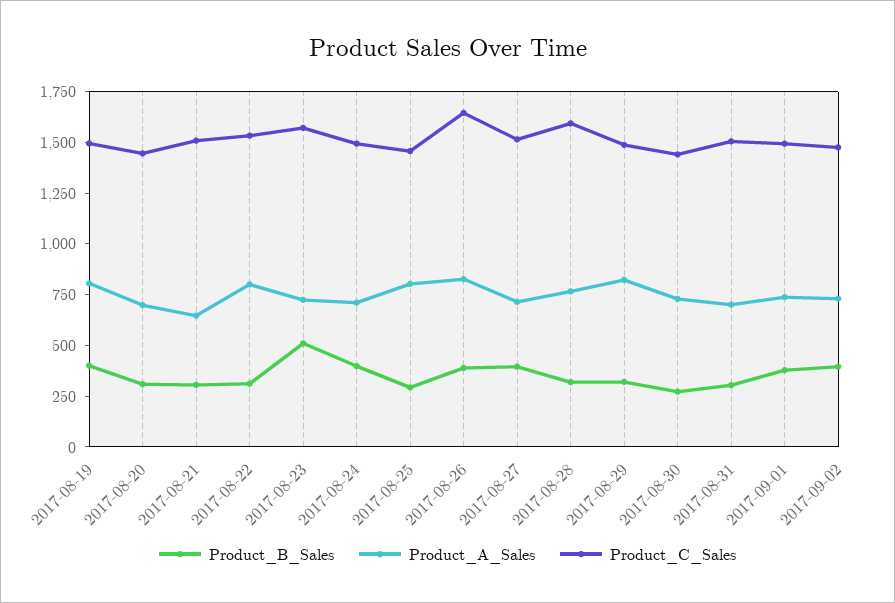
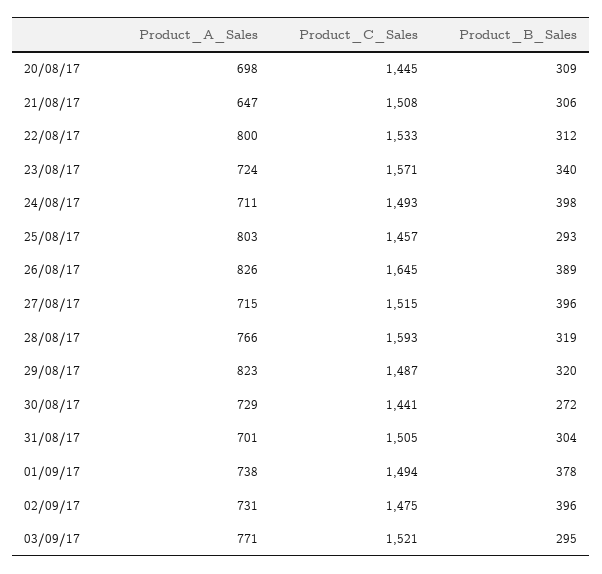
Product_B_Sales, 2017-08-19: 400 -> none
Product_A_Sales, 2017-08-19: 800 -> none
Product_C_Sales, 2017-08-19: 1500 -> none
Product_B_Sales, 2017-08-23: 500 -> 340
Product_A_Sales, 03/09/17: none -> 771
Product_C_Sales, 03/09/17: none -> 1521
Product_B_Sales, 03/09/17: none -> 295

